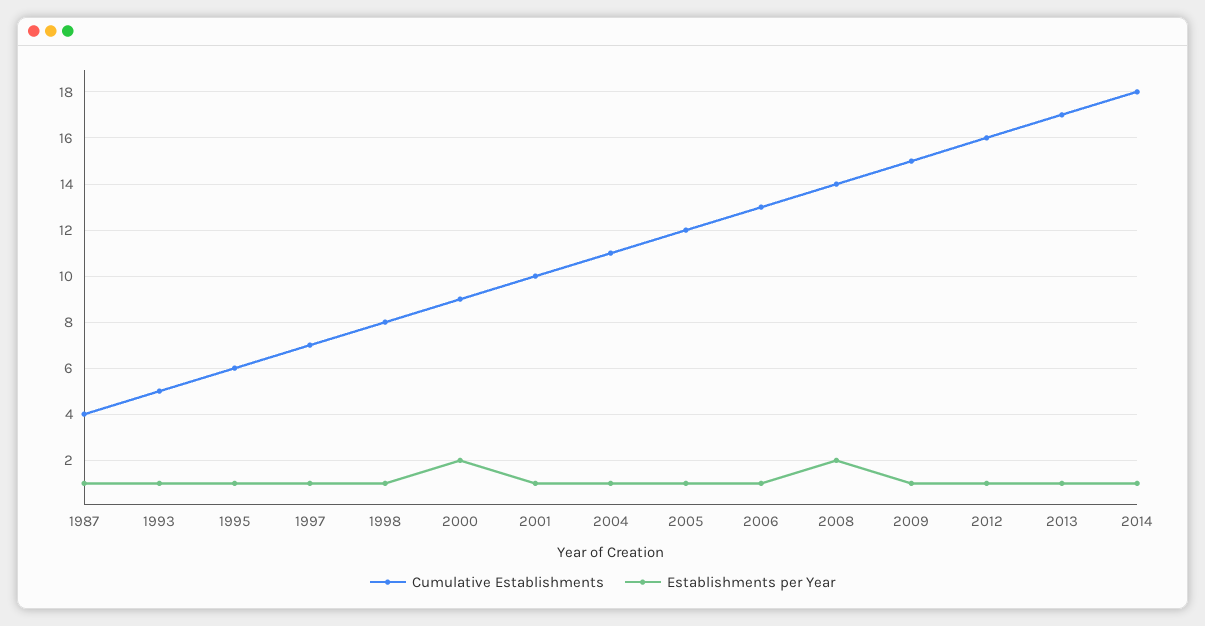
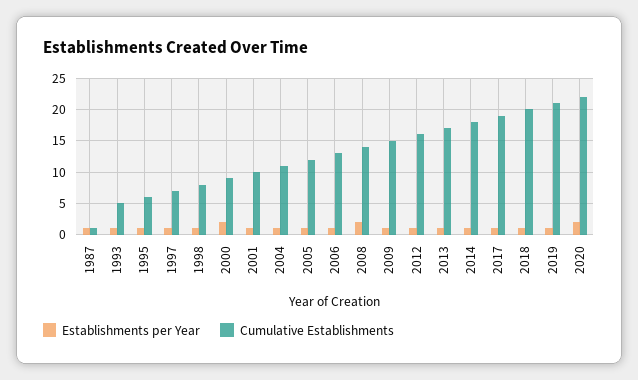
Cumulative Establishments, 1987: 4 -> 1
Establishments per Year, 2017: none -> 1
Cumulative Establishments, 2017: none -> 19
Establishments per Year, 2018: none -> 1
Cumulative Establishments, 2018: none -> 20
Establishments per Year, 2019: none -> 1
Cumulative Establishments, 2019: none -> 21
Establishments per Year, 2020: none -> 2
Cumulative Establishments, 2020: none -> 22

